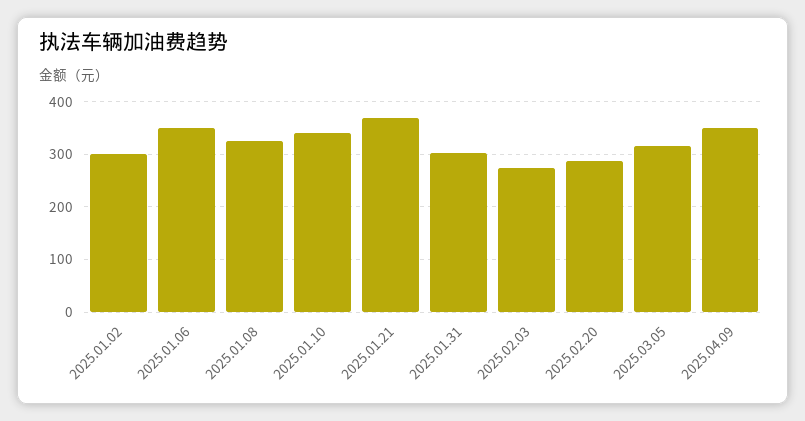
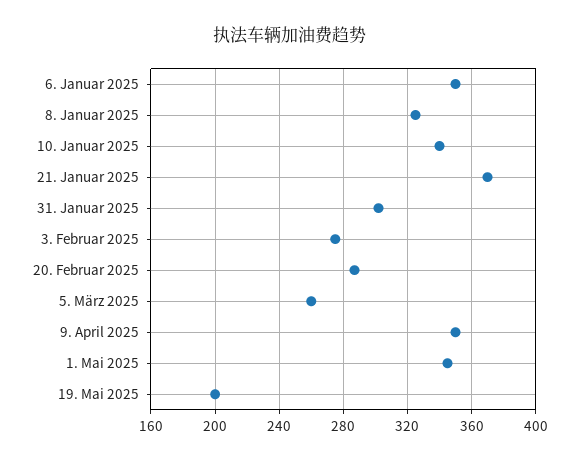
2025.01.02: 300 -> none
2025.03.05: 320 -> 260
1. Mai 2025: none -> 345
19. Mai 2025: none -> 200

